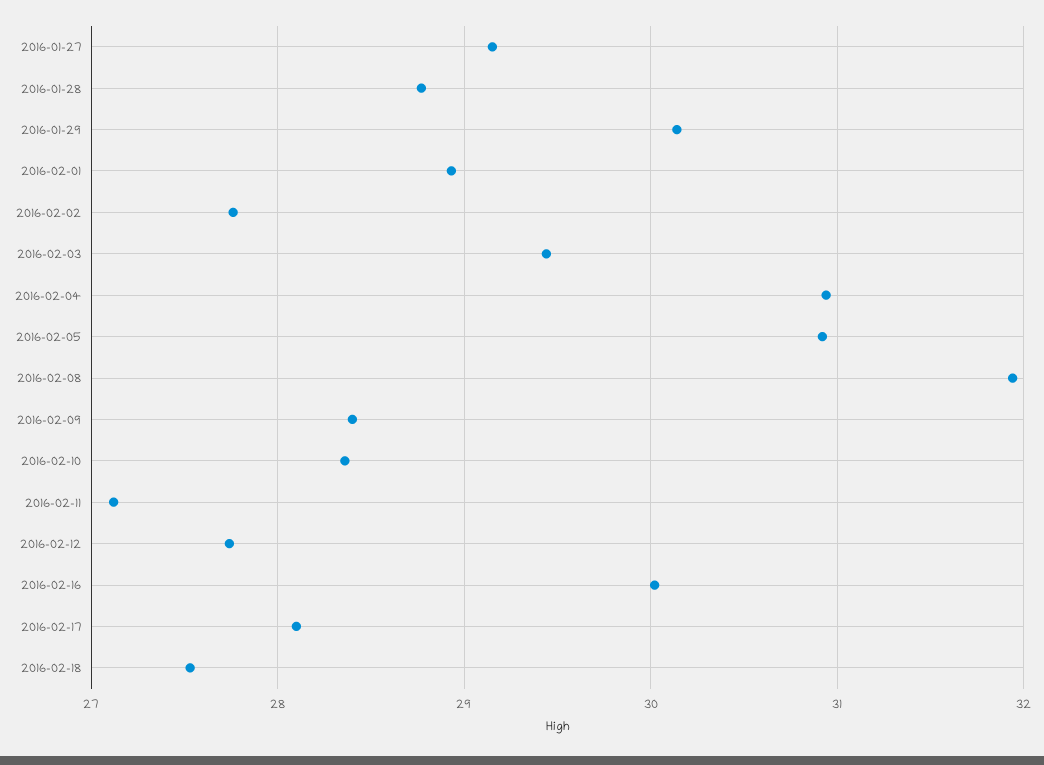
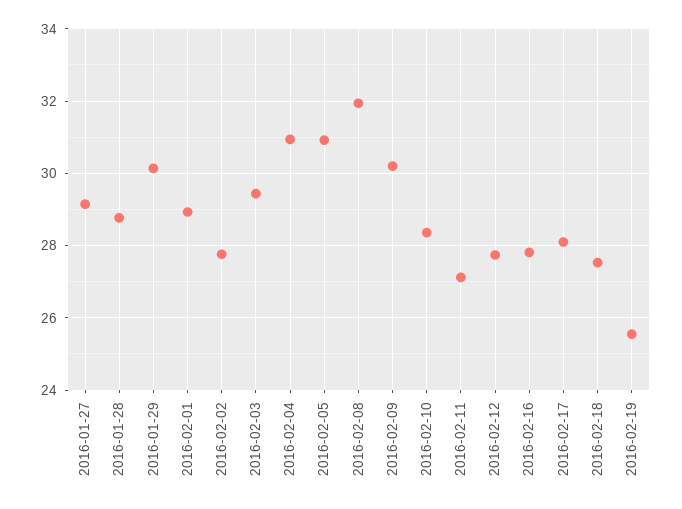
2016-02-09: 28.4 -> 30.2
2016-02-16: 30 -> 27.8
2016-02-19: none -> 25.6

